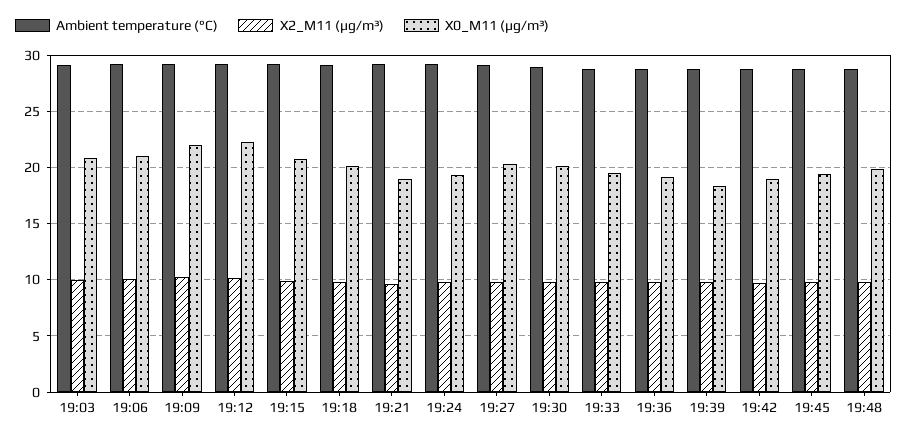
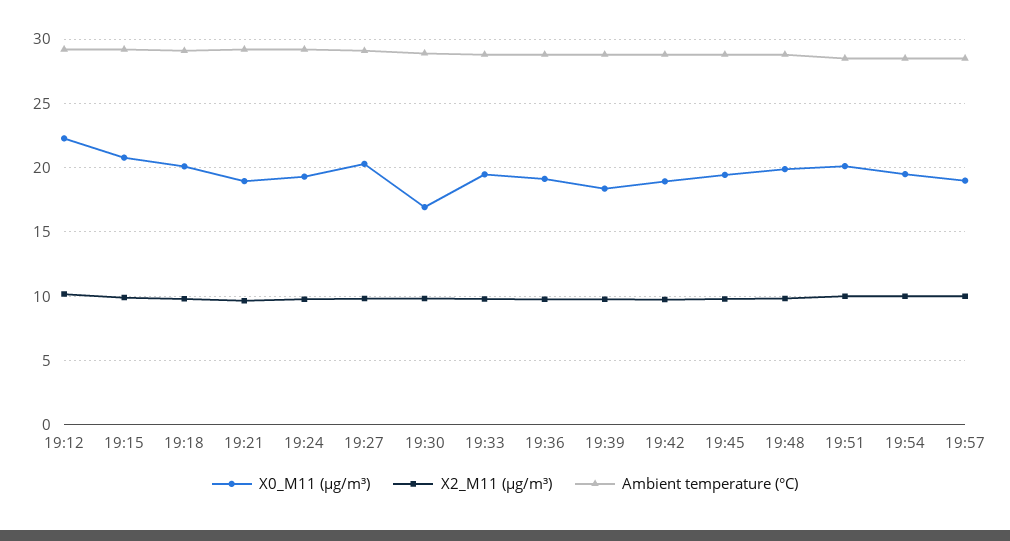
Ambient temperature (°C), 19:03: 29 -> none
X2_M11 (μg/m³), 19:03: 10 -> none
X0_M11 (μg/m³), 19:03: 21 -> none
Ambient temperature (°C), 19:06: 29 -> none
X2_M11 (μg/m³), 19:06: 10 -> none
X0_M11 (μg/m³), 19:06: 21 -> none
Ambient temperature (°C), 19:09: 29 -> none
X2_M11 (μg/m³), 19:09: 10 -> none
X0_M11 (μg/m³), 19:09: 22 -> none
X0_M11 (μg/m³), 19:30: 20 -> 17
X0_M11 (μg/m³), 19:51: none -> 20
X2_M11 (μg/m³), 19:51: none -> 10
Ambient temperature (°C), 19:51: none -> 28.5
X0_M11 (μg/m³), 19:54: none -> 19.5
X2_M11 (μg/m³), 19:54: none -> 10
Ambient temperature (°C), 19:54: none -> 28.5
X0_M11 (μg/m³), 19:57: none -> 19
X2_M11 (μg/m³), 19:57: none -> 10
Ambient temperature (°C), 19:57: none -> 28.5

